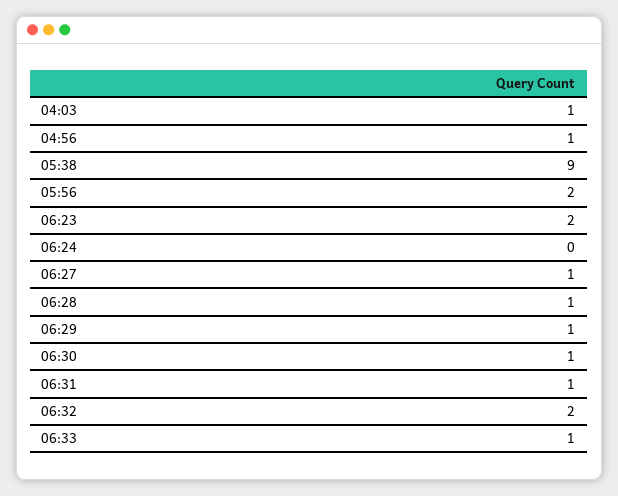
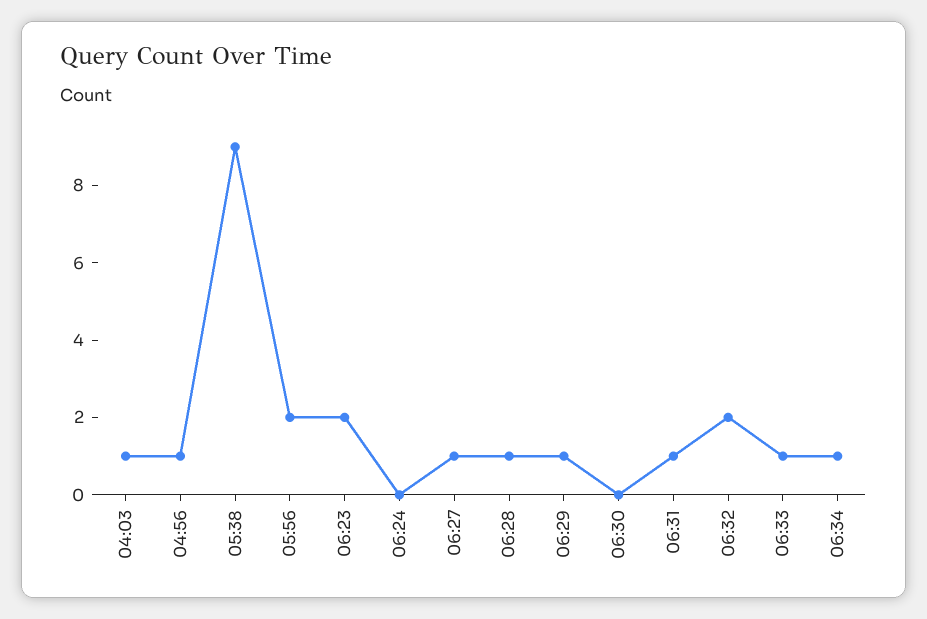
06:30: 1 -> 0
06:34: none -> 1

